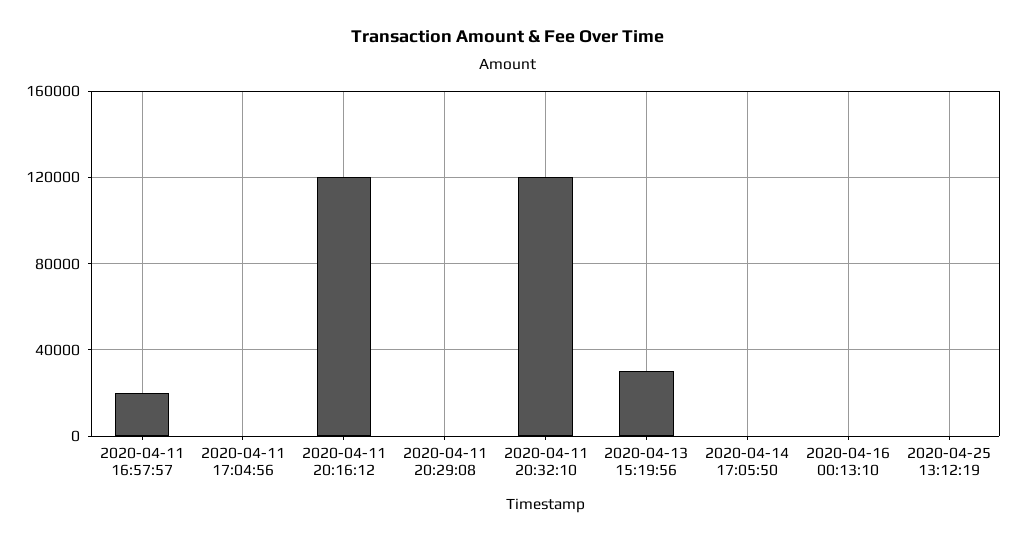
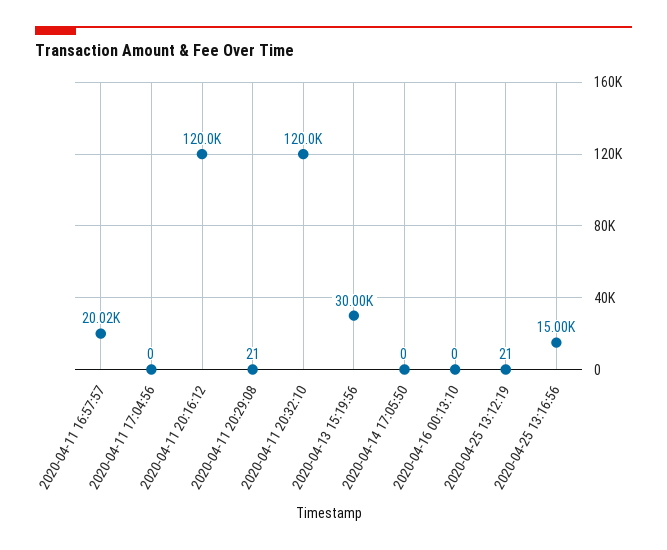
2020-04-25 13:16:56: none -> 15000

